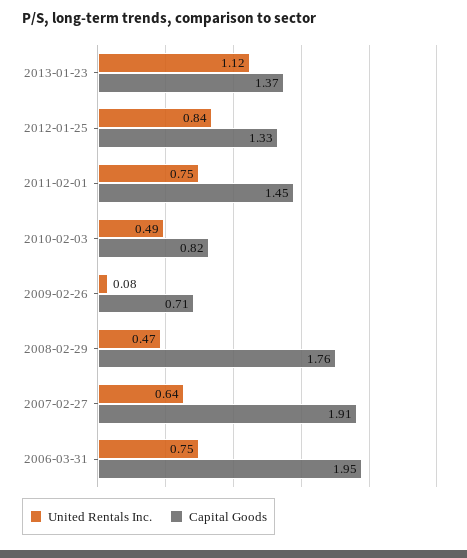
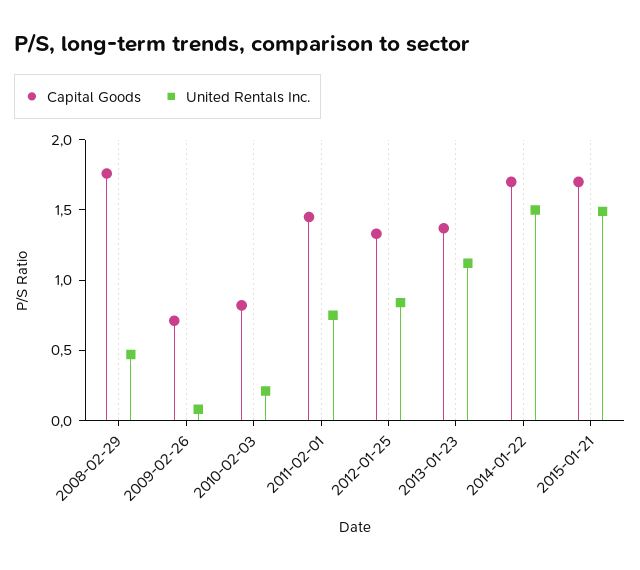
United Rentals Inc., 2010-02-03: 0.49 -> 0.2
United Rentals Inc., 2007-02-27: 0.64 -> none
Capital Goods, 2007-02-27: 1.91 -> none
United Rentals Inc., 2006-03-31: 0.75 -> none
Capital Goods, 2006-03-31: 1.95 -> none
Capital Goods, 2014-01-22: none -> 1.7
United Rentals Inc., 2014-01-22: none -> 1.5
Capital Goods, 2015-01-21: none -> 1.7
United Rentals Inc., 2015-01-21: none -> 1.5

